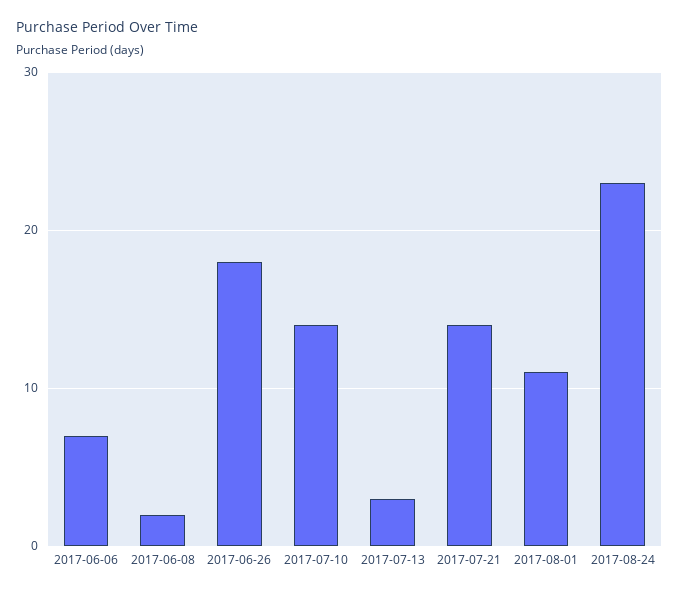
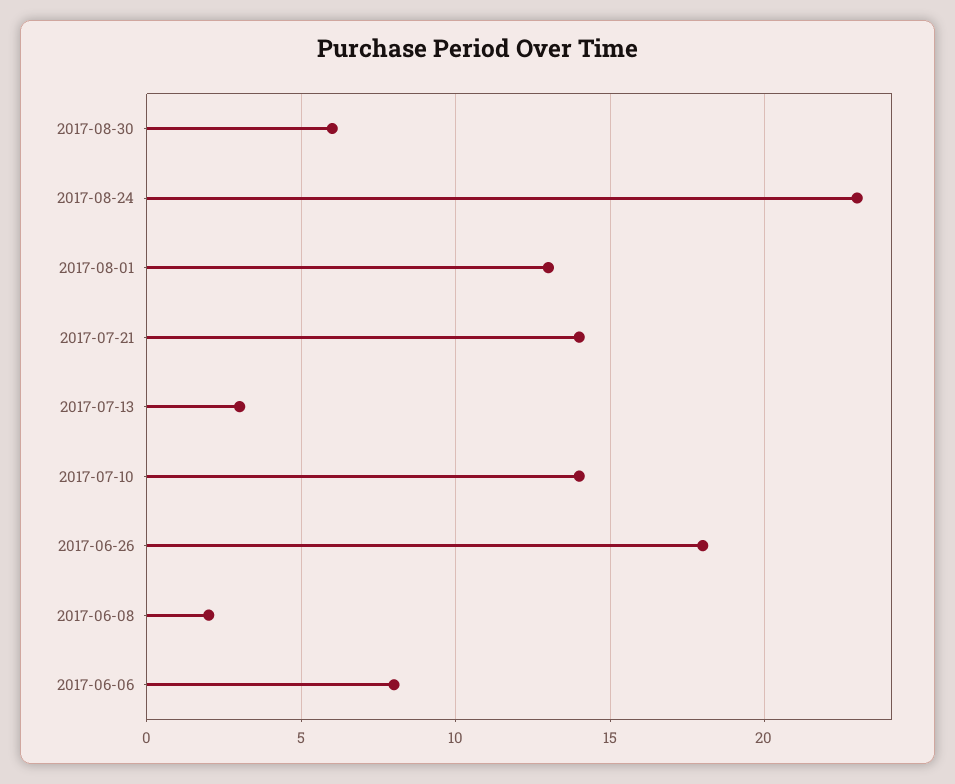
2017-06-06: 7 -> 8
2017-08-01: 11 -> 13
2017-08-30: none -> 6

